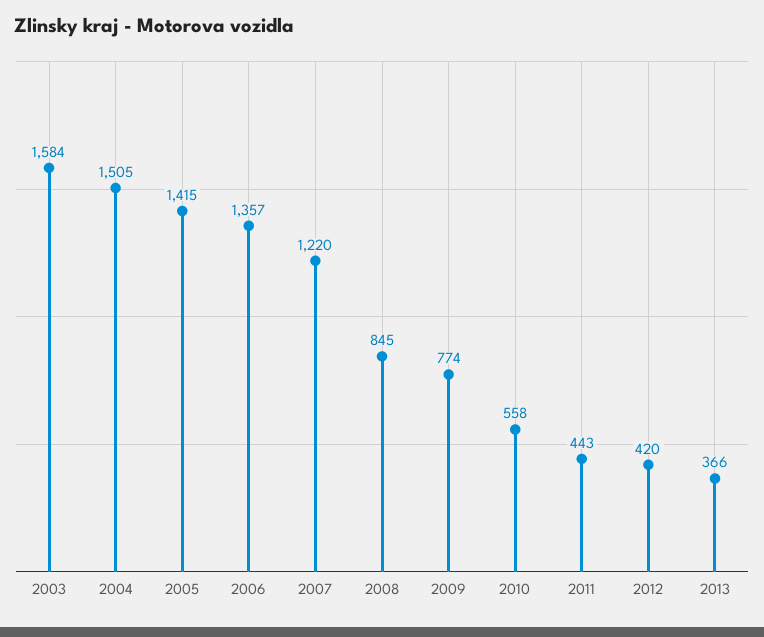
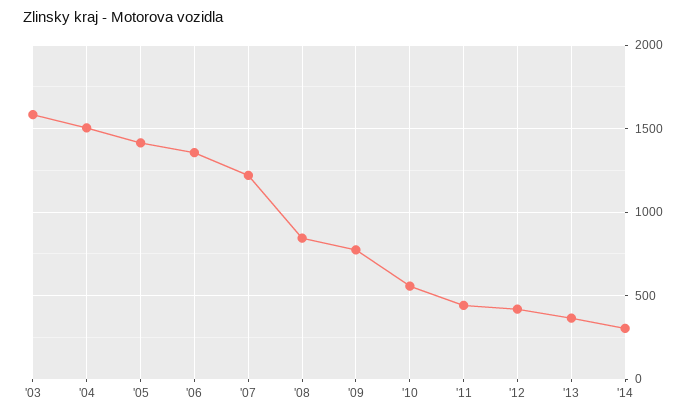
'14: none -> 300

